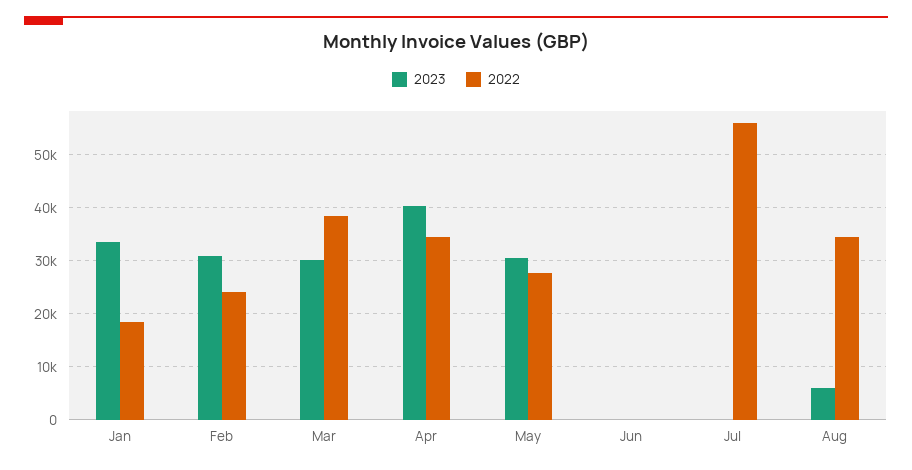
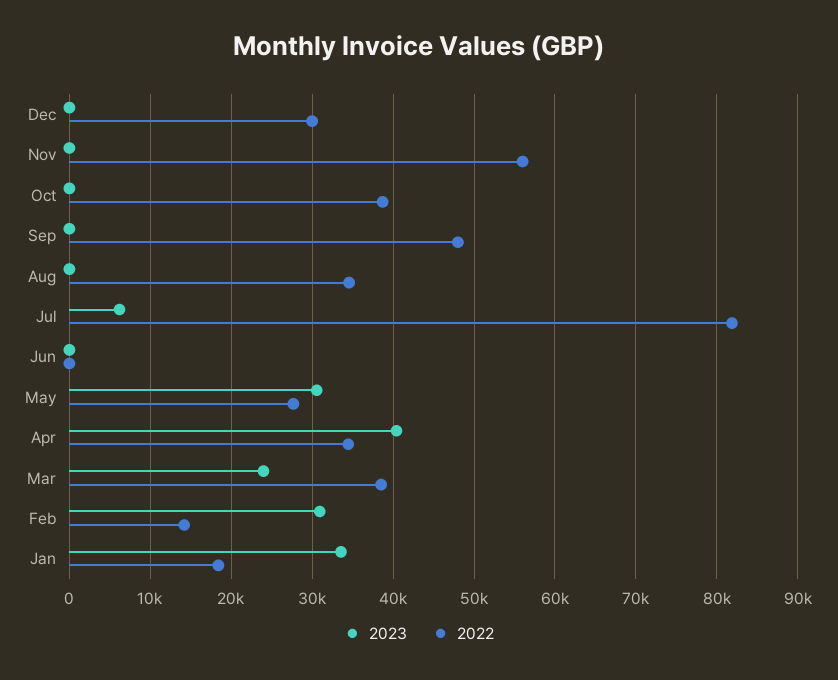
2022, Feb: 24000 -> 14000
2023, Mar: 30000 -> 24000
2023, Jul: 0 -> 6000
2022, Jul: 56000 -> 82000
2023, Aug: 6000 -> 0
2023, Dec: none -> 0
2022, Dec: none -> 30000
2023, Nov: none -> 0
2022, Nov: none -> 56000
2023, Oct: none -> 0
2022, Oct: none -> 39000
2023, Sep: none -> 0
2022, Sep: none -> 48000

